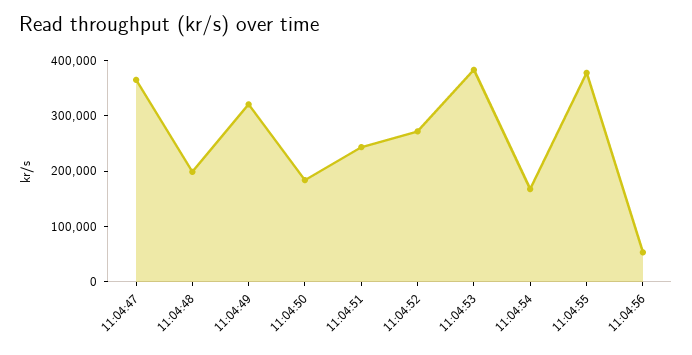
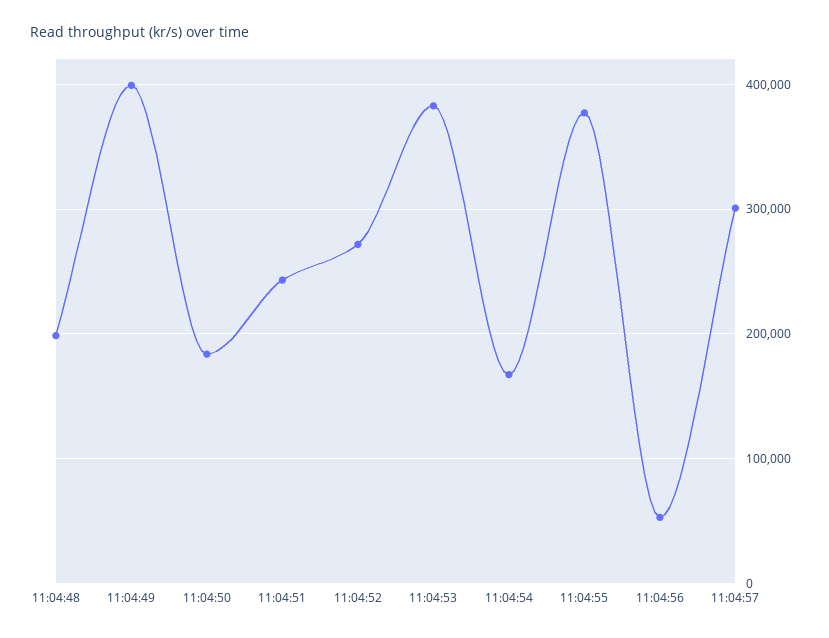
11:04:47: 360000 -> none
11:04:49: 320000 -> 400000
11:04:57: none -> 300000

